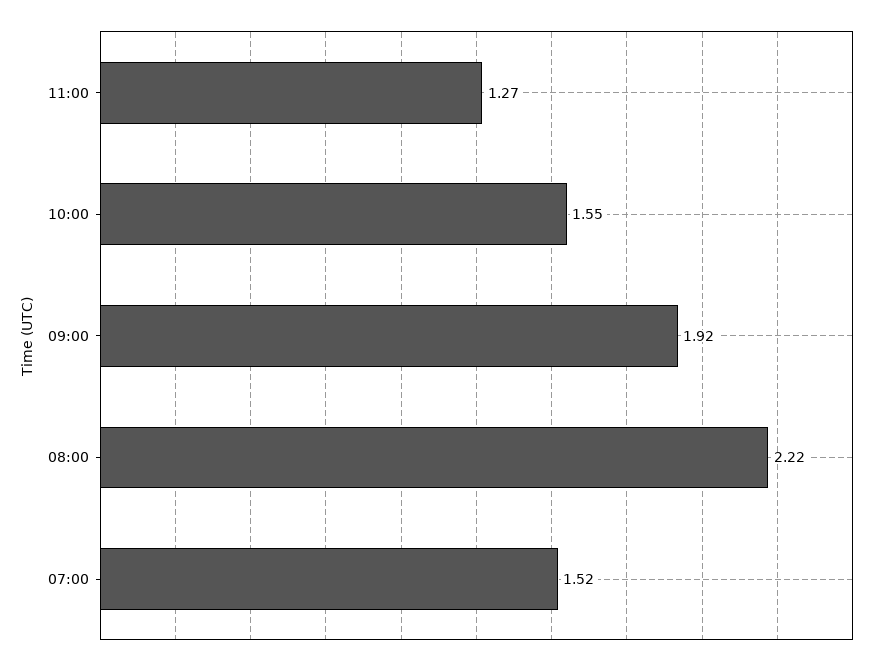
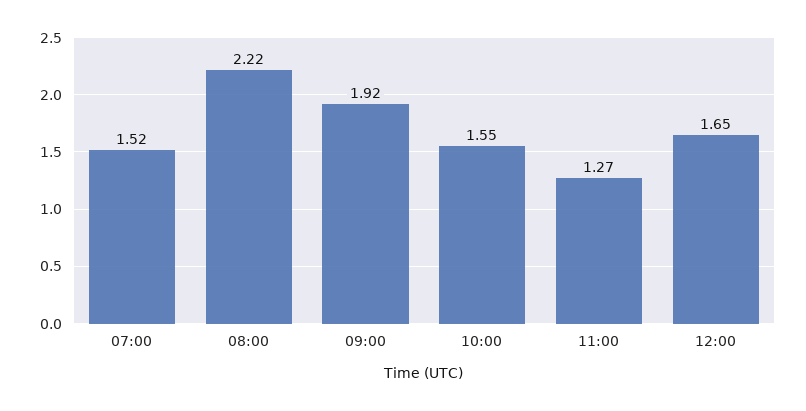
12:00: none -> 1.65

